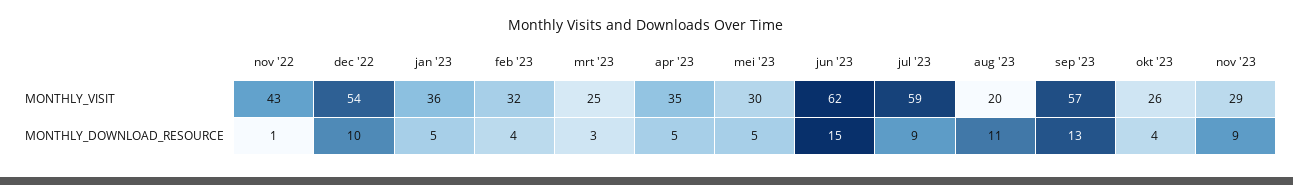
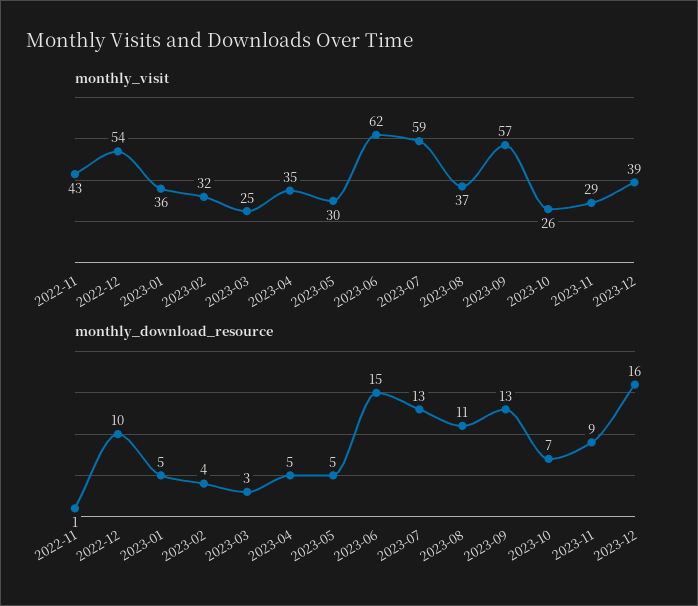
MONTHLY_VISIT, aug '23: 20 -> 37
MONTHLY_DOWNLOAD_RESOURCE, jul '23: 9 -> 13
MONTHLY_DOWNLOAD_RESOURCE, okt '23: 4 -> 7
MONTHLY_VISIT, 2023-12: none -> 39
MONTHLY_DOWNLOAD_RESOURCE, 2023-12: none -> 16

